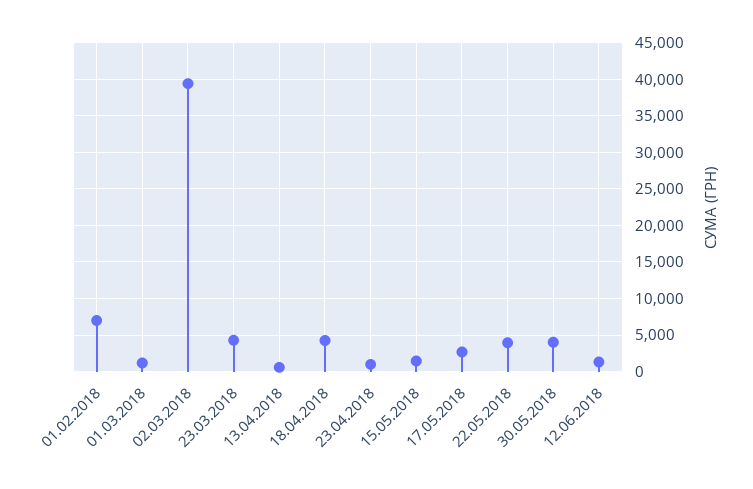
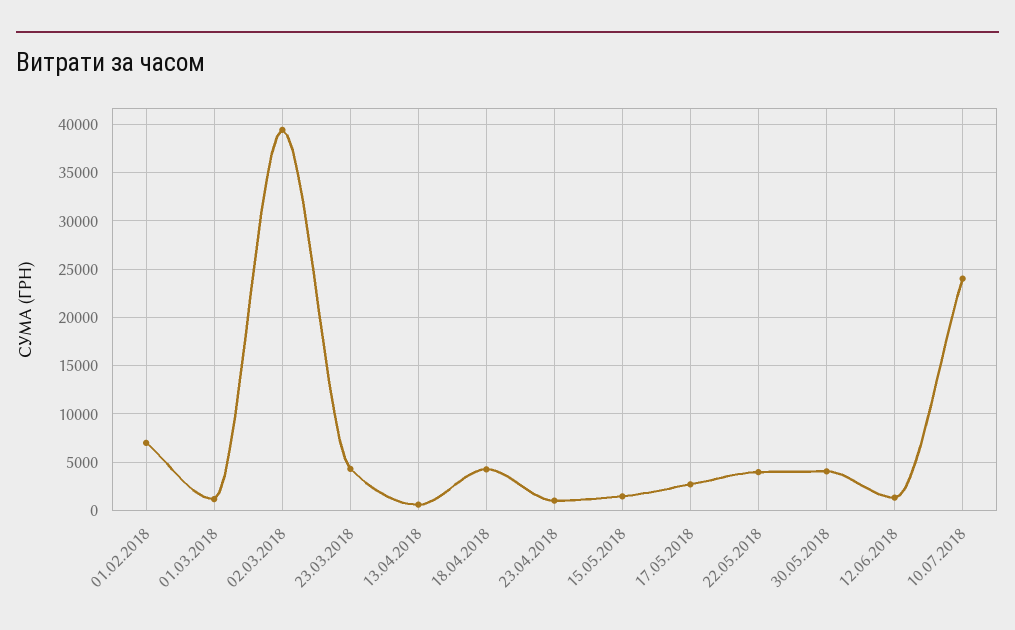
10.07.2018: none -> 24000

